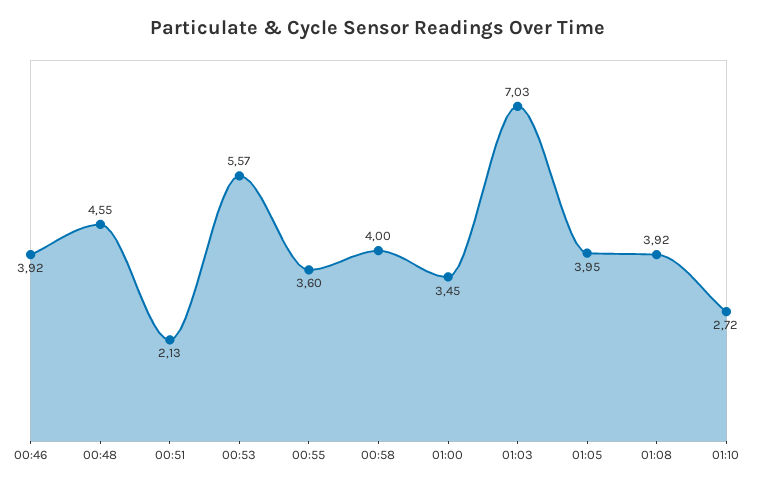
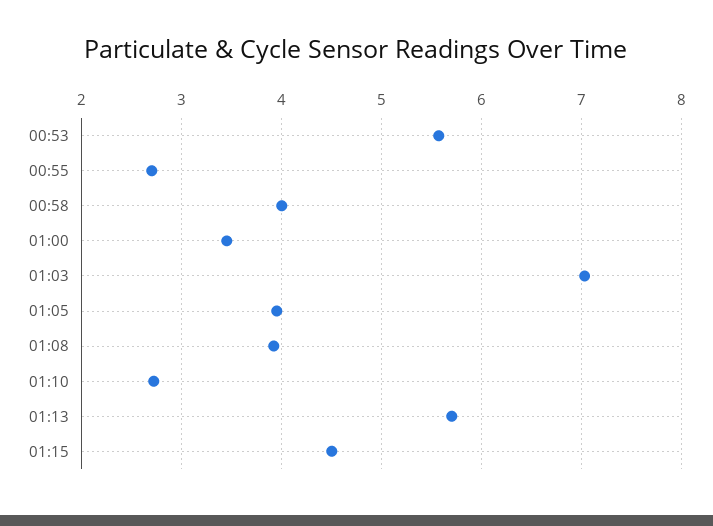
00:46: 3.92 -> none
00:48: 4.55 -> none
00:51: 2.13 -> none
00:55: 3.6 -> 2.7
01:13: none -> 5.7
01:15: none -> 4.5

